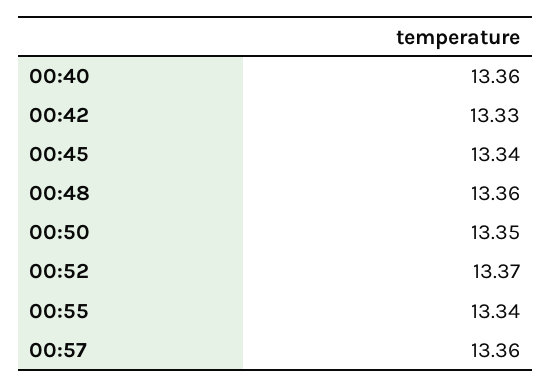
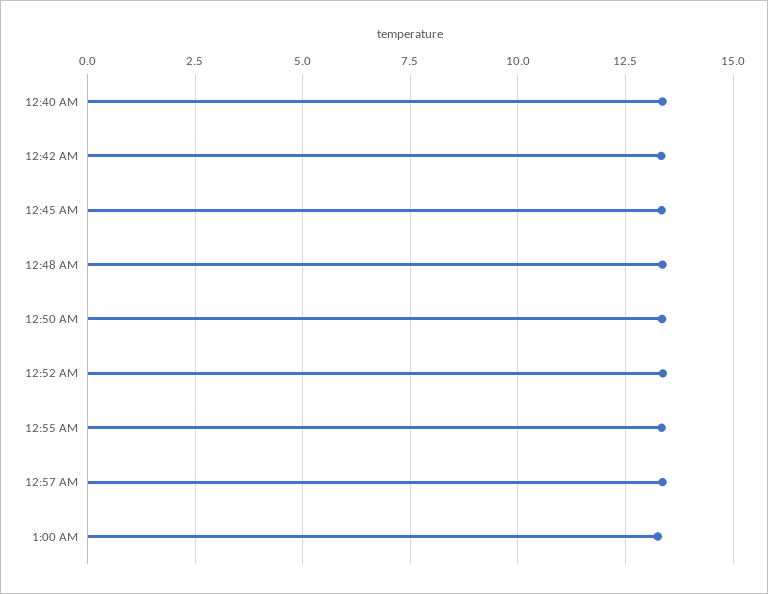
1:00 AM: none -> 13.25

